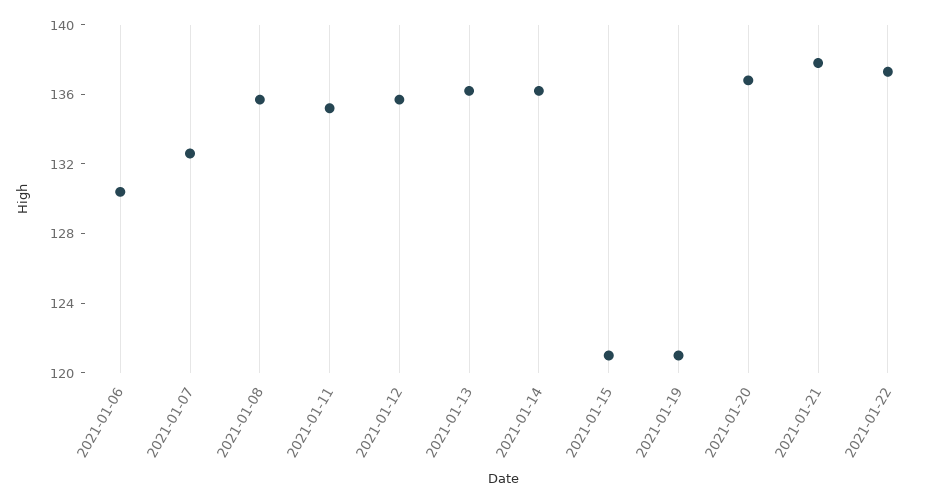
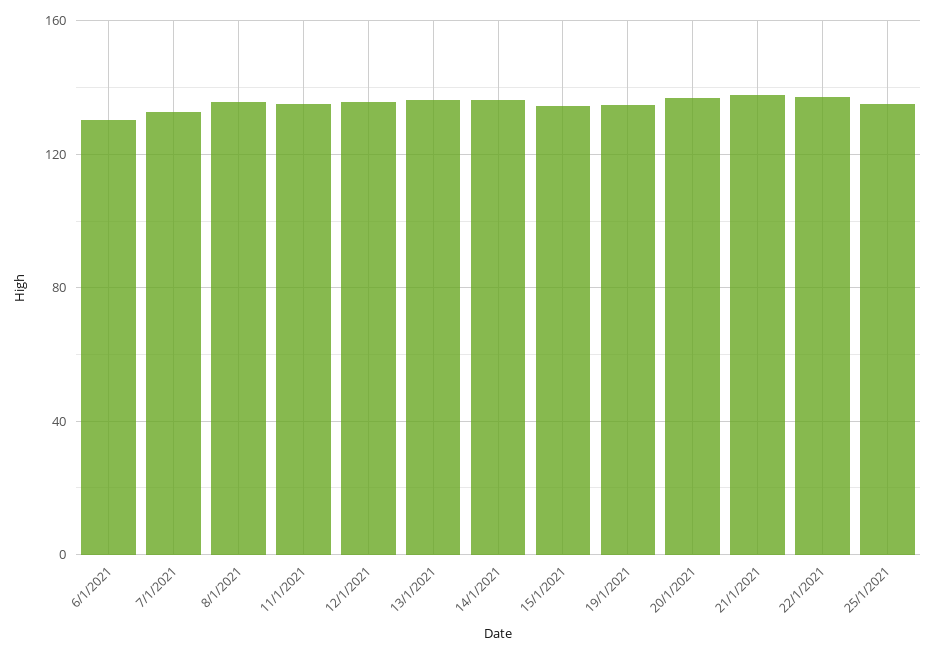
2021-01-15: 121 -> 135
2021-01-19: 121 -> 135
25/1/2021: none -> 135

